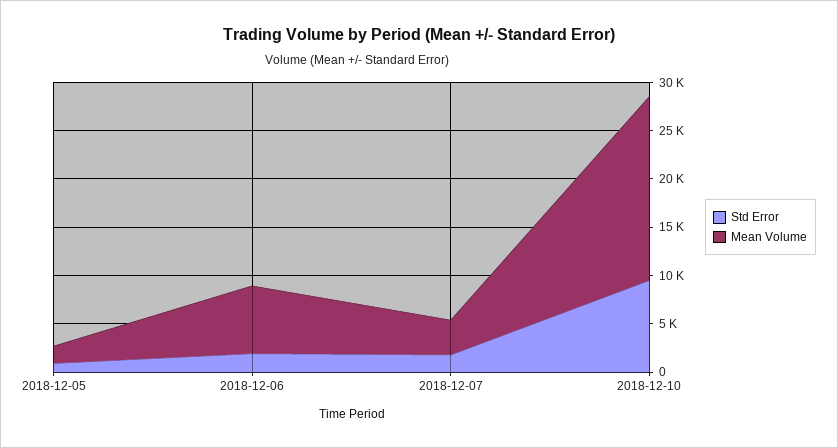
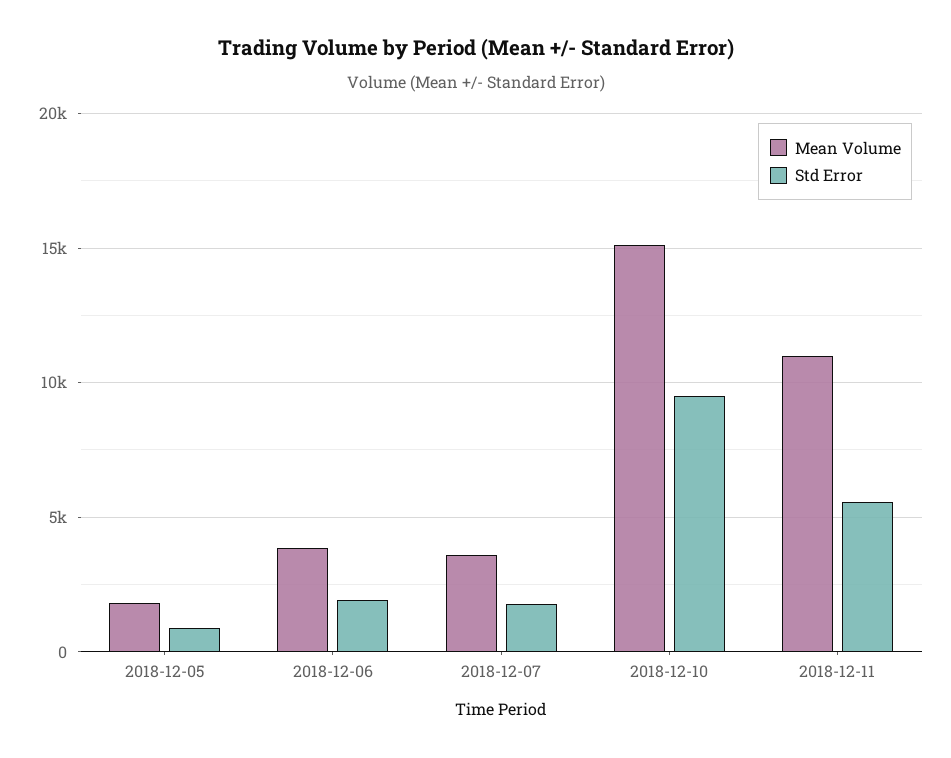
Mean Volume, 2018-12-06: 7000 -> 4000
Mean Volume, 2018-12-10: 19000 -> 15000
Mean Volume, 2018-12-11: none -> 11000
Std Error, 2018-12-11: none -> 5500

